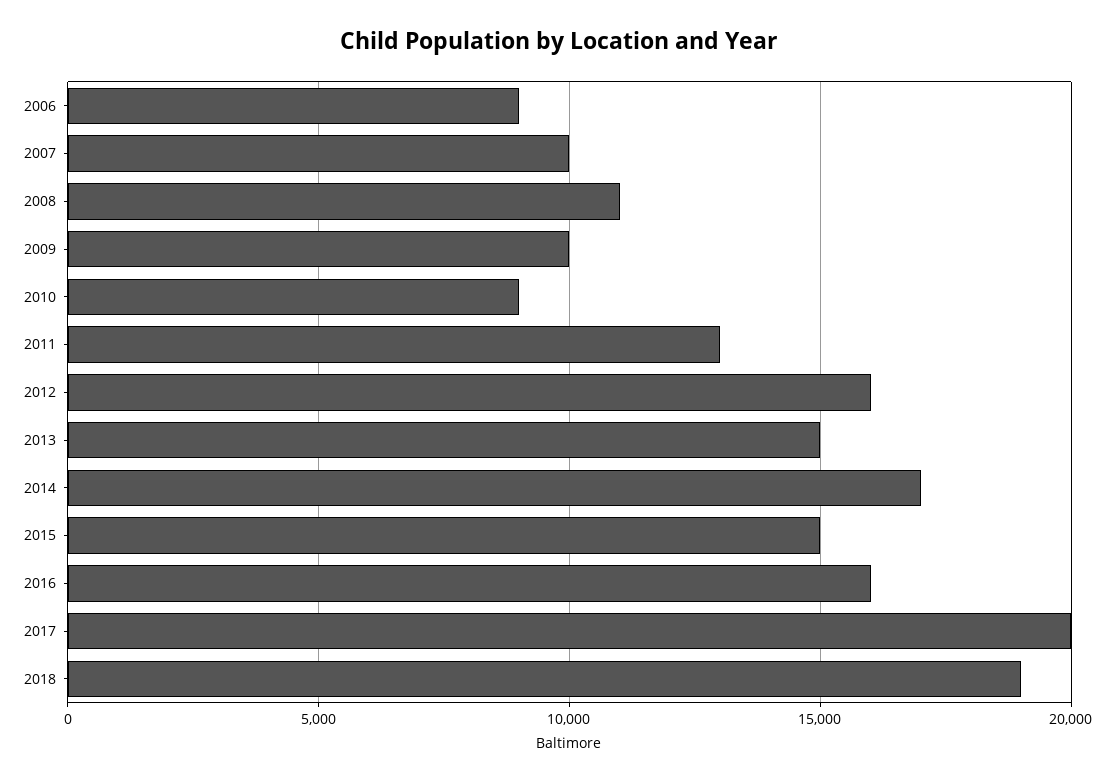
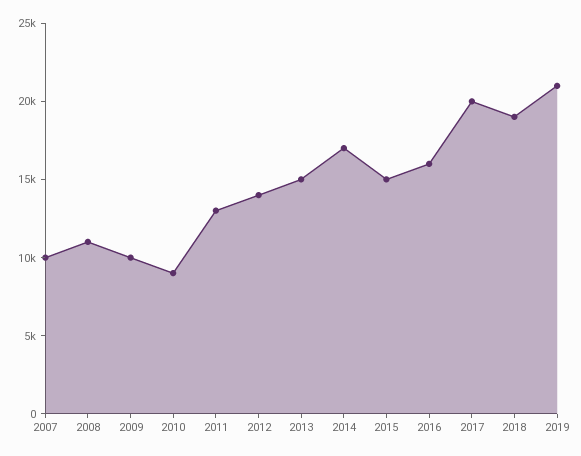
2006: 9000 -> none
2012: 16000 -> 14000
2019: none -> 21000

